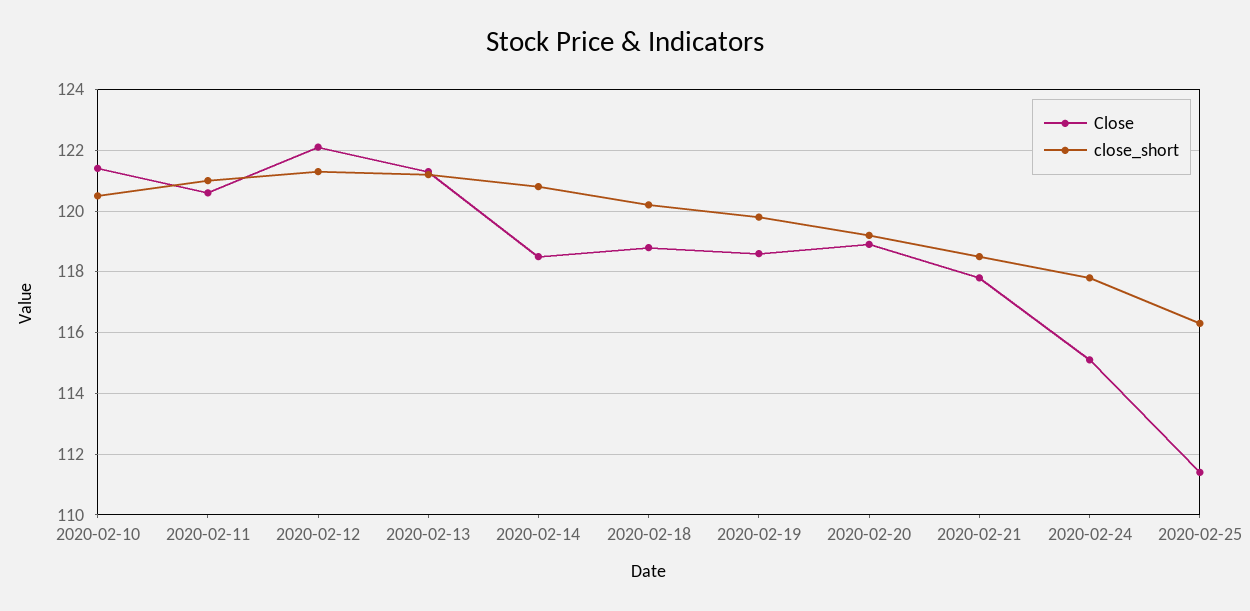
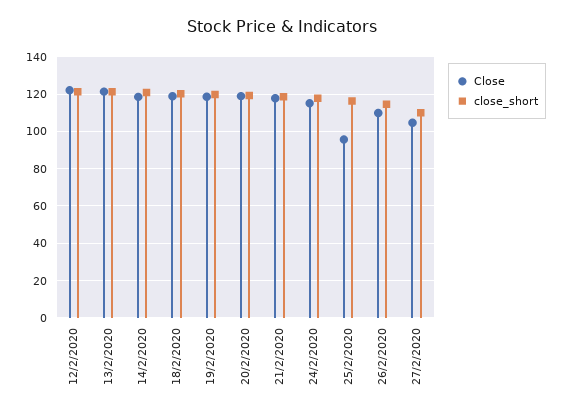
Close, 2020-02-10: 121.5 -> none
close_short, 2020-02-10: 120.5 -> none
Close, 2020-02-11: 120.5 -> none
close_short, 2020-02-11: 121 -> none
Close, 2020-02-25: 111.5 -> 95
Close, 26/2/2020: none -> 110
close_short, 26/2/2020: none -> 115
Close, 27/2/2020: none -> 105
close_short, 27/2/2020: none -> 110

